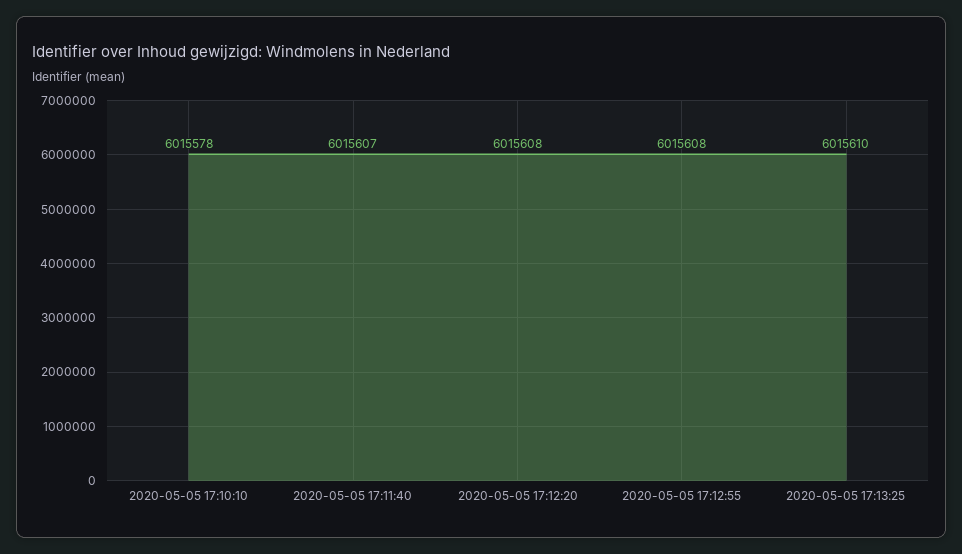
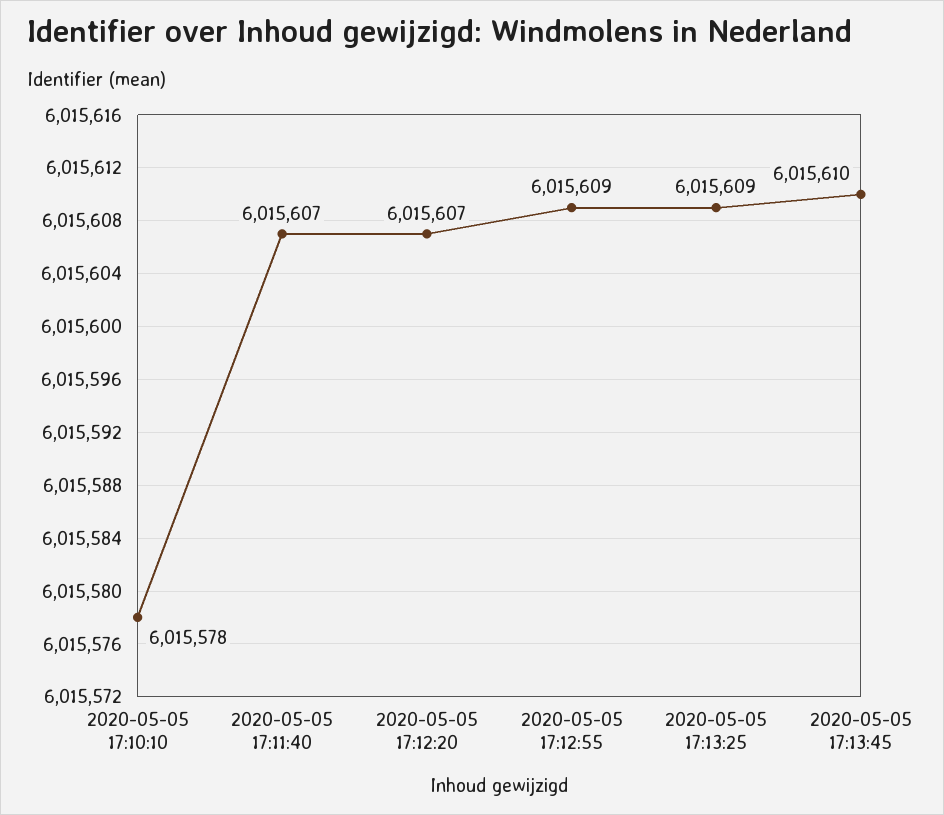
2020-05-05 17:12:20: 6015608 -> 6015607
2020-05-05 17:12:55: 6015608 -> 6015609
2020-05-05 17:13:25: 6015610 -> 6015609
2020-05-05 17:13:45: none -> 6015610

